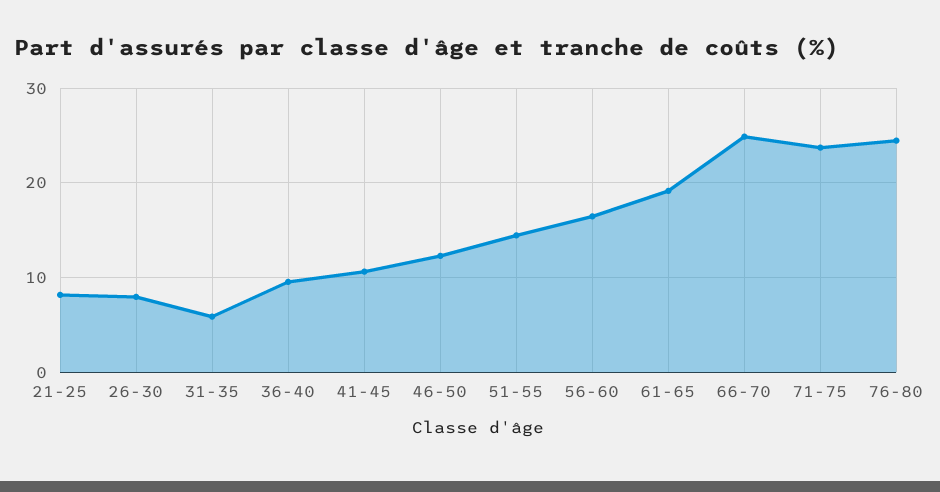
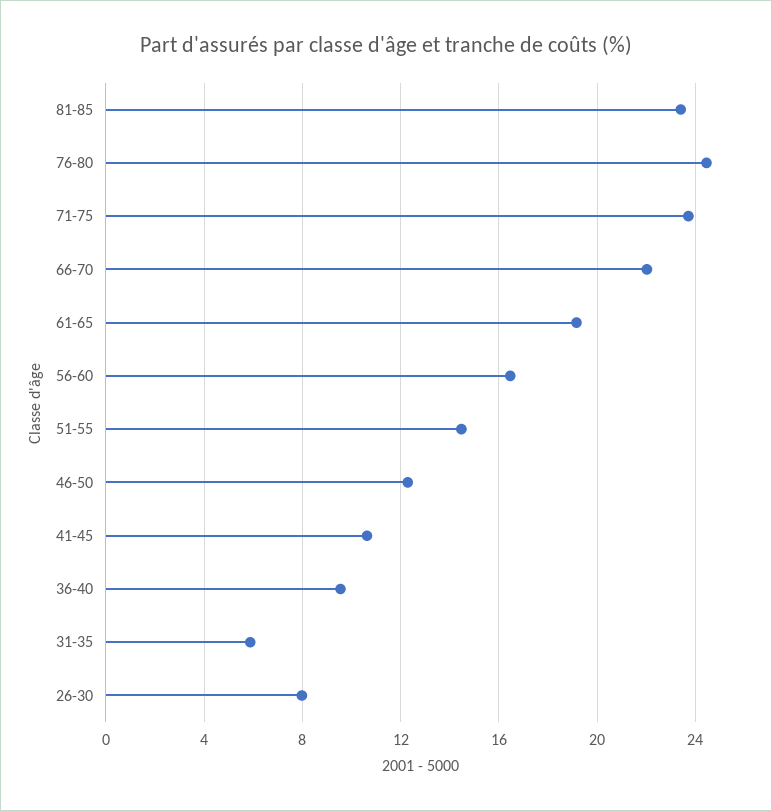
21-25: 8 -> none
66-70: 25 -> 22
81-85: none -> 23.5

